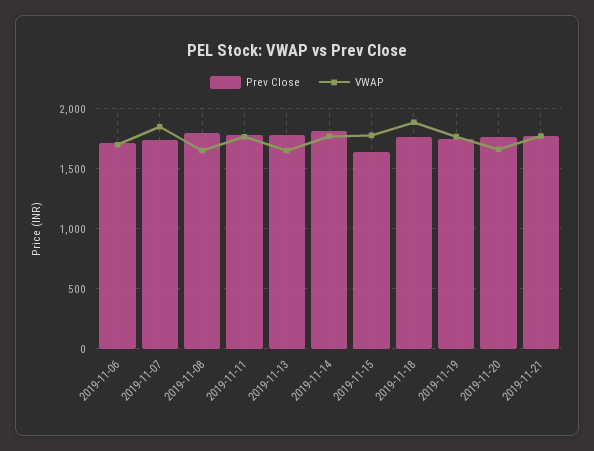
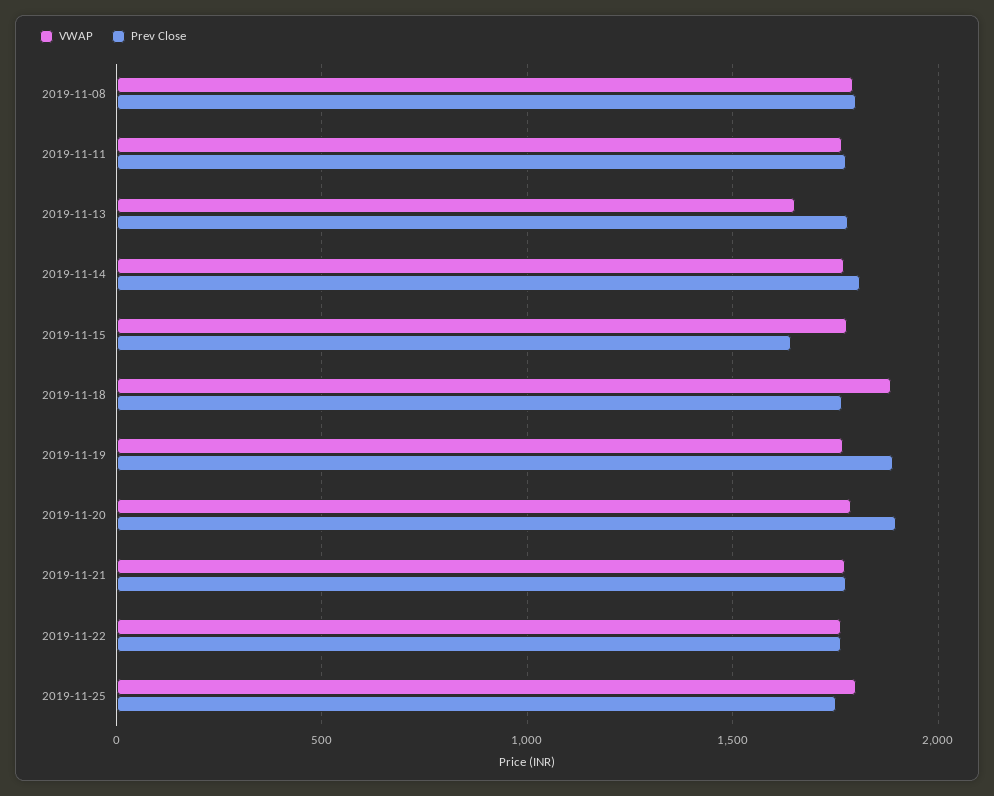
Prev Close, 2019-11-06: 1700 -> none
VWAP, 2019-11-06: 1700 -> none
Prev Close, 2019-11-07: 1750 -> none
VWAP, 2019-11-07: 1850 -> none
VWAP, 2019-11-08: 1650 -> 1800
Prev Close, 2019-11-19: 1750 -> 1900
Prev Close, 2019-11-20: 1750 -> 1900
VWAP, 2019-11-20: 1650 -> 1800
VWAP, 2019-11-22: none -> 1750
Prev Close, 2019-11-22: none -> 1750
VWAP, 2019-11-25: none -> 1800
Prev Close, 2019-11-25: none -> 1750

